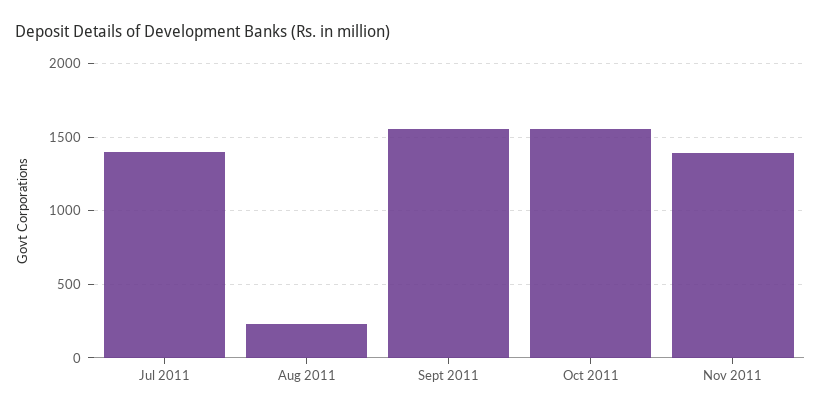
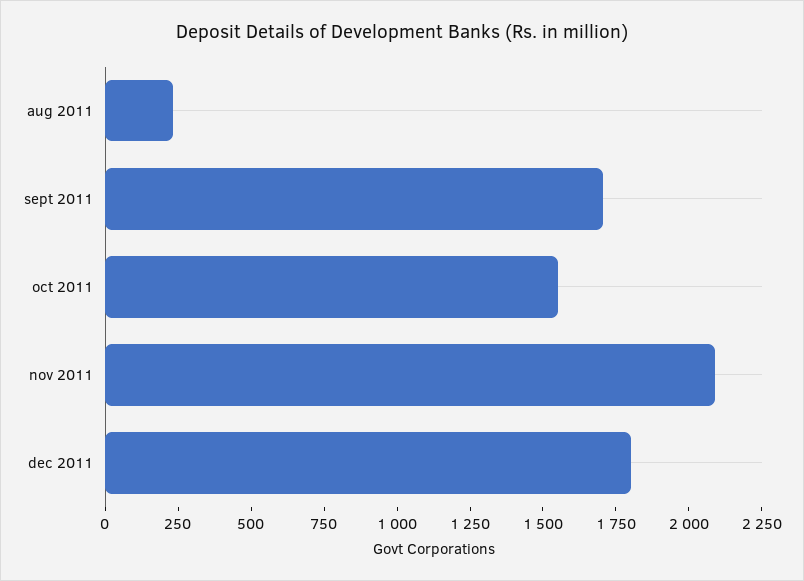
Jul 2011: 1400 -> none
Sept 2011: 1550 -> 1700
Nov 2011: 1400 -> 2100
dec 2011: none -> 1800

